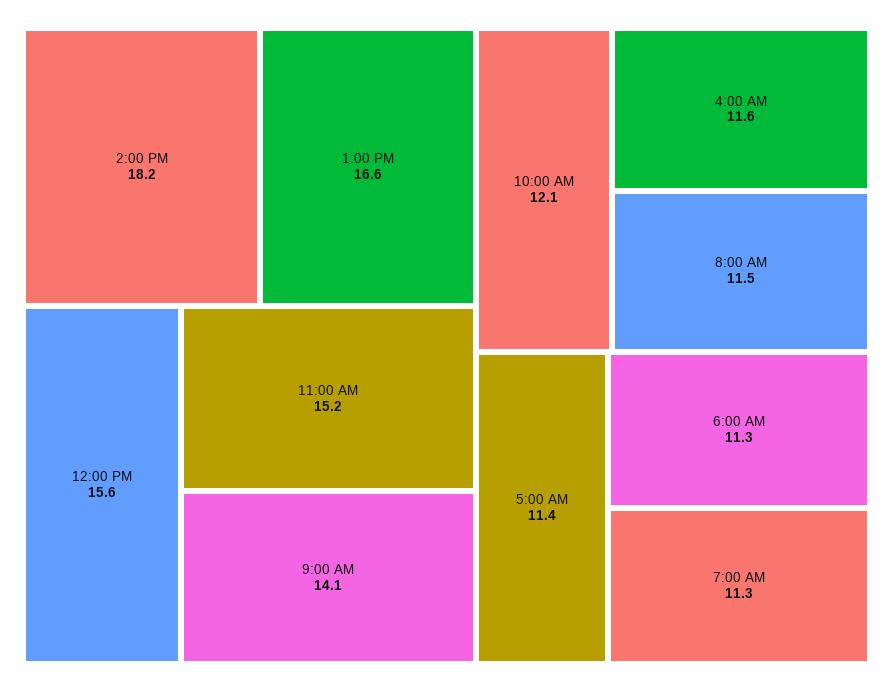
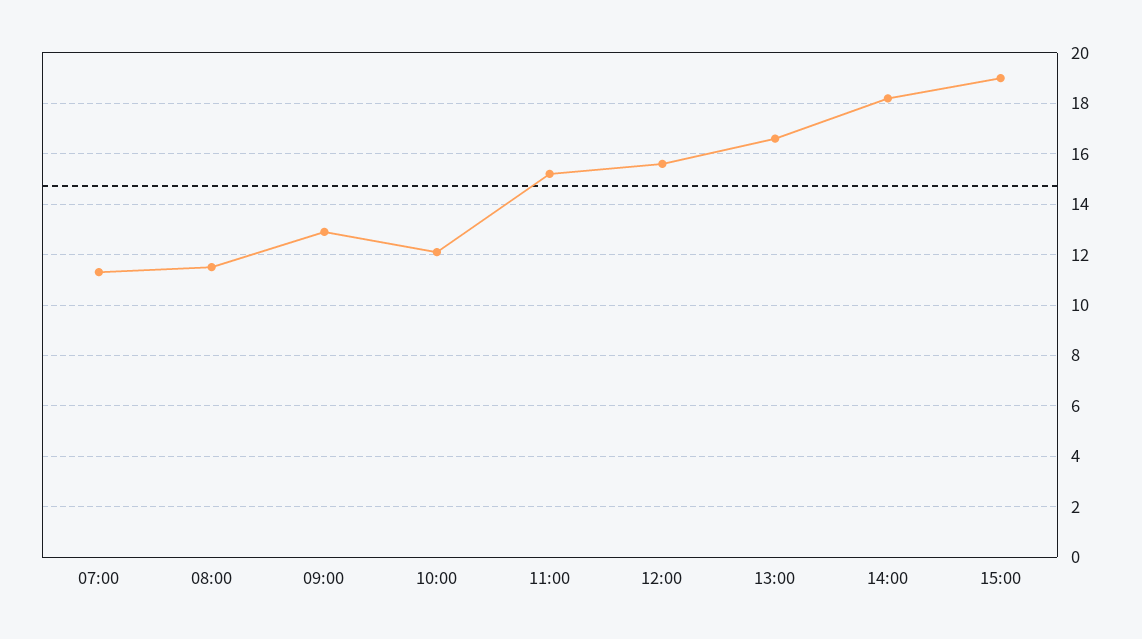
9:00 AM: 14.1 -> 13
4:00 AM: 11.6 -> none
5:00 AM: 11.4 -> none
6:00 AM: 11.3 -> none
15:00: none -> 19

